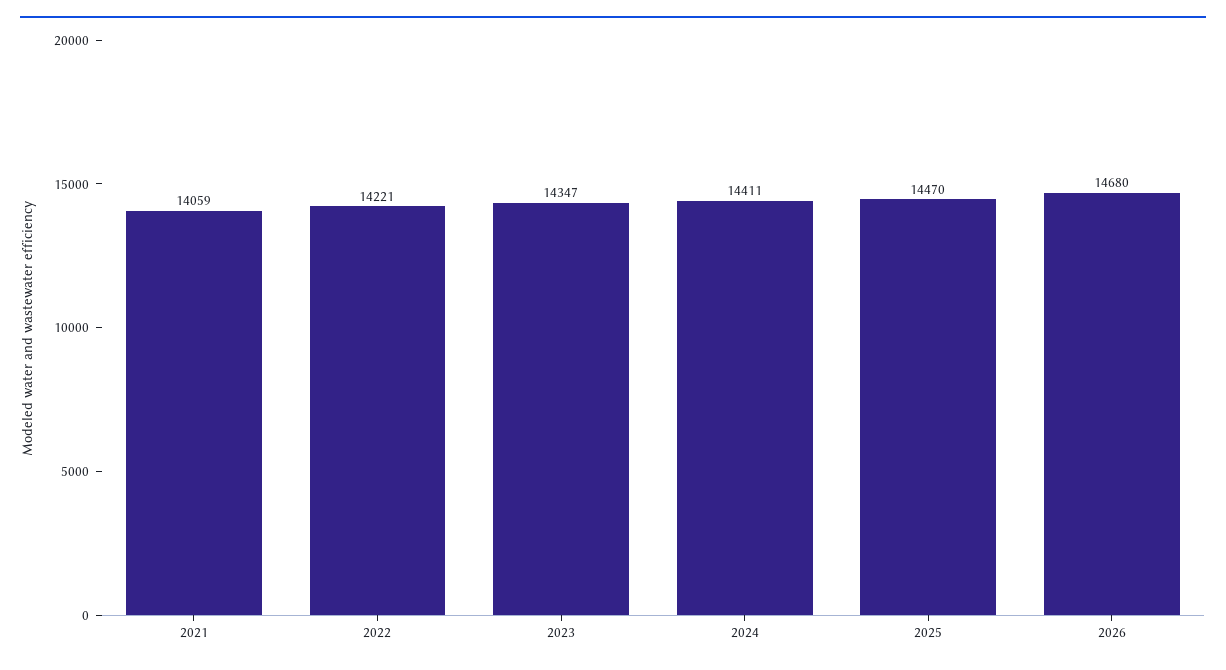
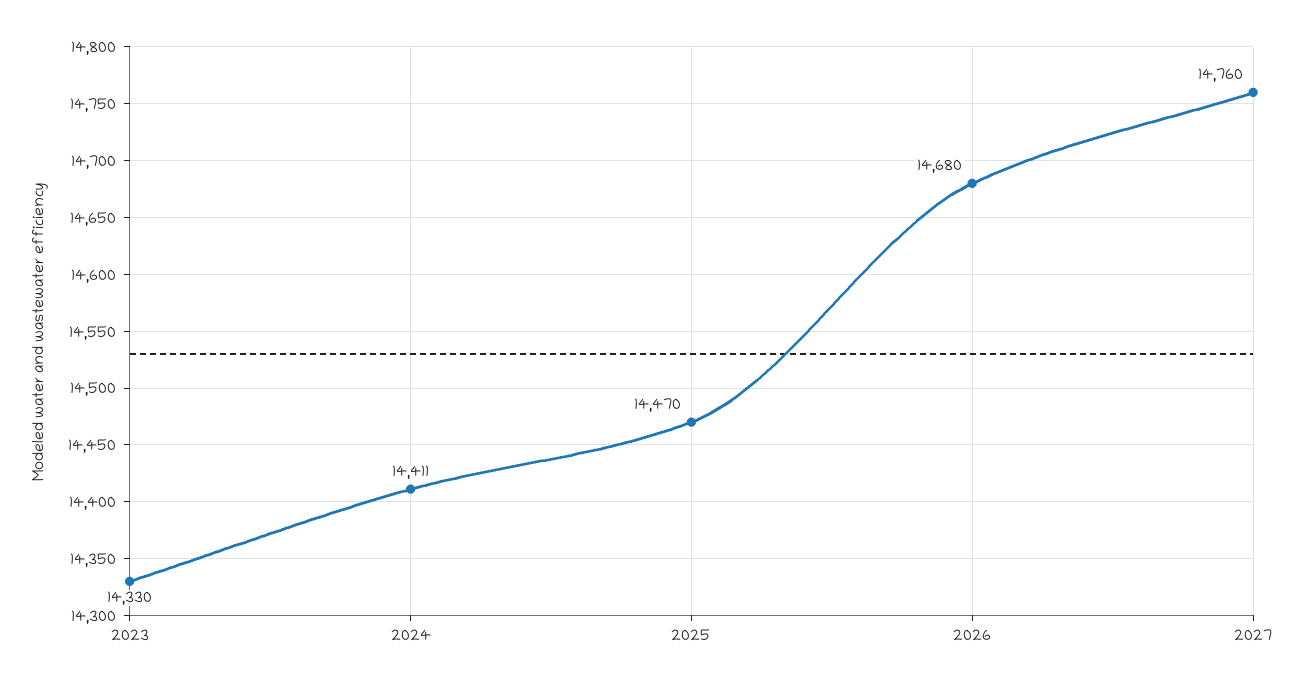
2021: 14059 -> none
2022: 14221 -> none
2023: 14347 -> 14330
2027: none -> 14760

